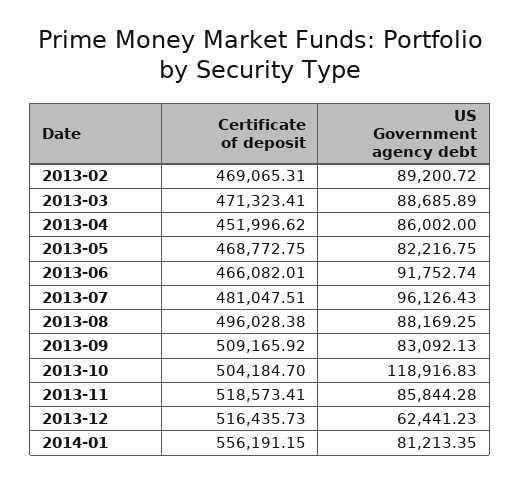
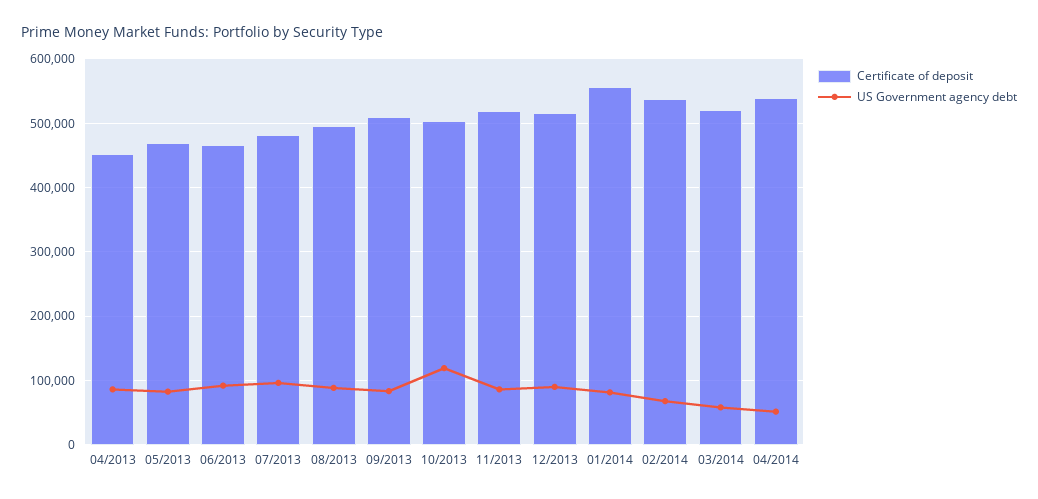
Certificate of deposit, 2013-02: 469065.31 -> none
US Government agency debt, 2013-02: 89200.72 -> none
Certificate of deposit, 2013-03: 471323.41 -> none
US Government agency debt, 2013-03: 88685.89 -> none
US Government agency debt, 2013-12: 62441.23 -> 90000
Certificate of deposit, 02/2014: none -> 540000
US Government agency debt, 02/2014: none -> 70000
Certificate of deposit, 03/2014: none -> 520000
US Government agency debt, 03/2014: none -> 60000
Certificate of deposit, 04/2014: none -> 540000
US Government agency debt, 04/2014: none -> 50000

